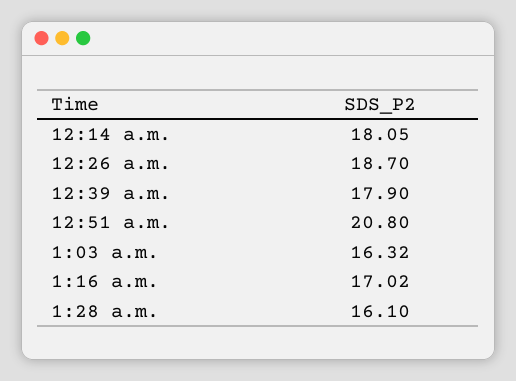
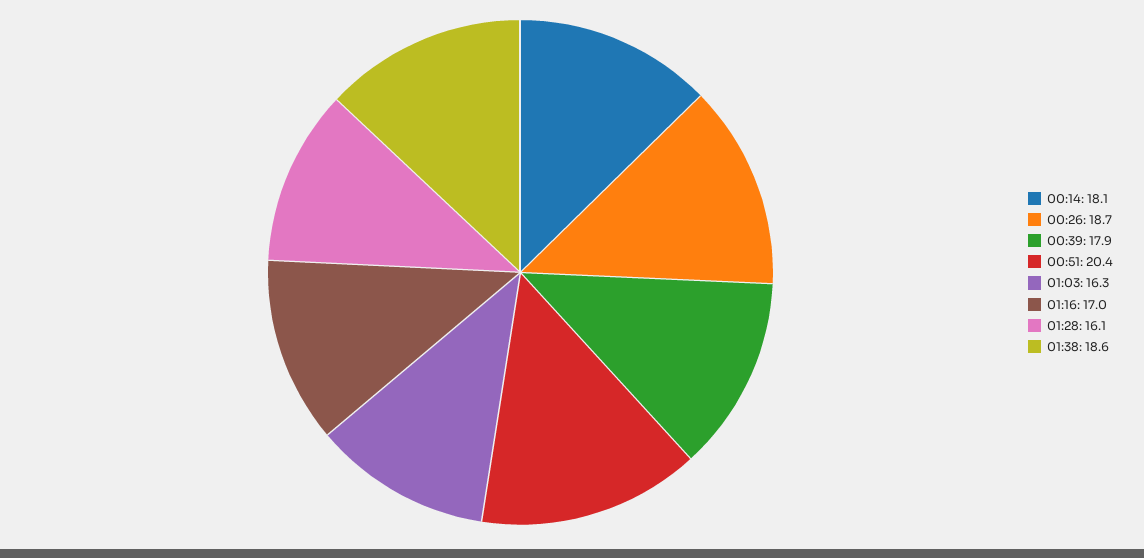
12:51 a.m.: 20.8 -> 20.4
01:38: none -> 18.6

